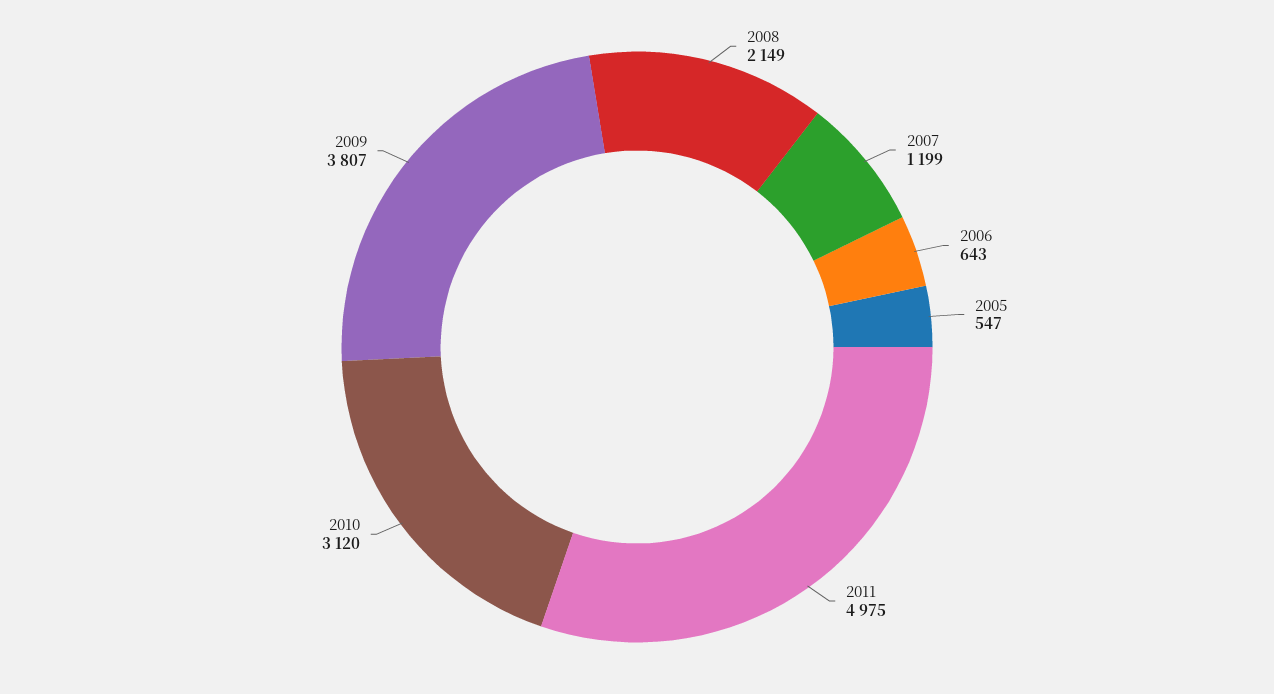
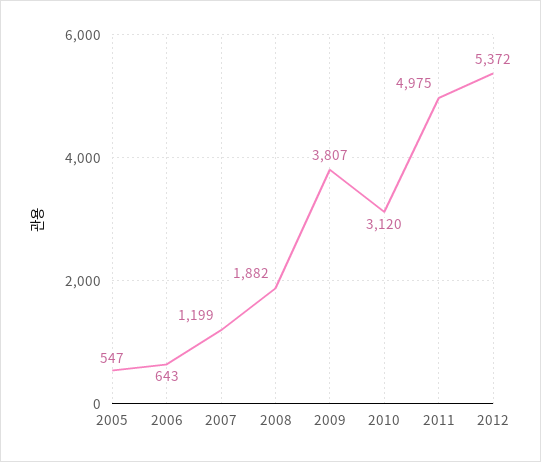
2008: 2149 -> 1882
2012: none -> 5372

